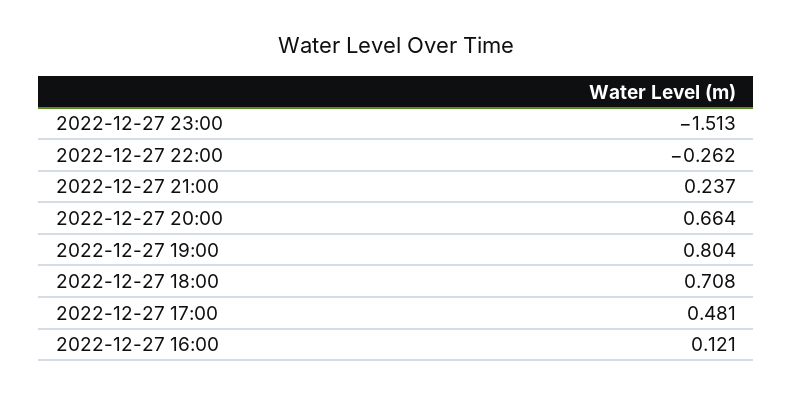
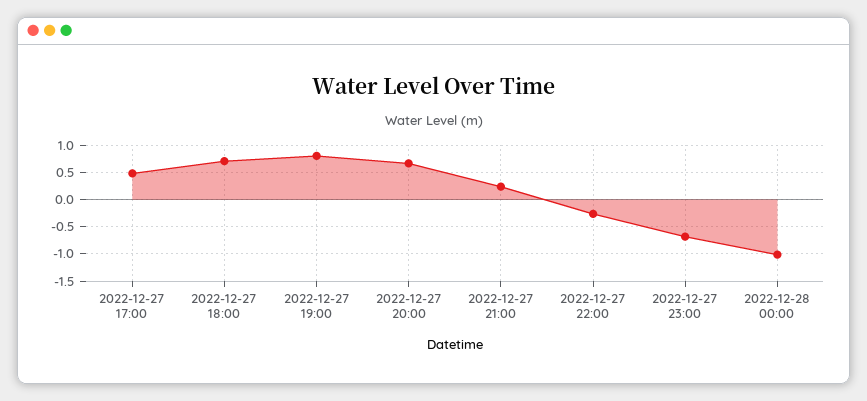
2022-12-27 23:00: -1.513 -> -0.75
2022-12-27 16:00: 0.121 -> none
2022-12-28 00:00: none -> -1

